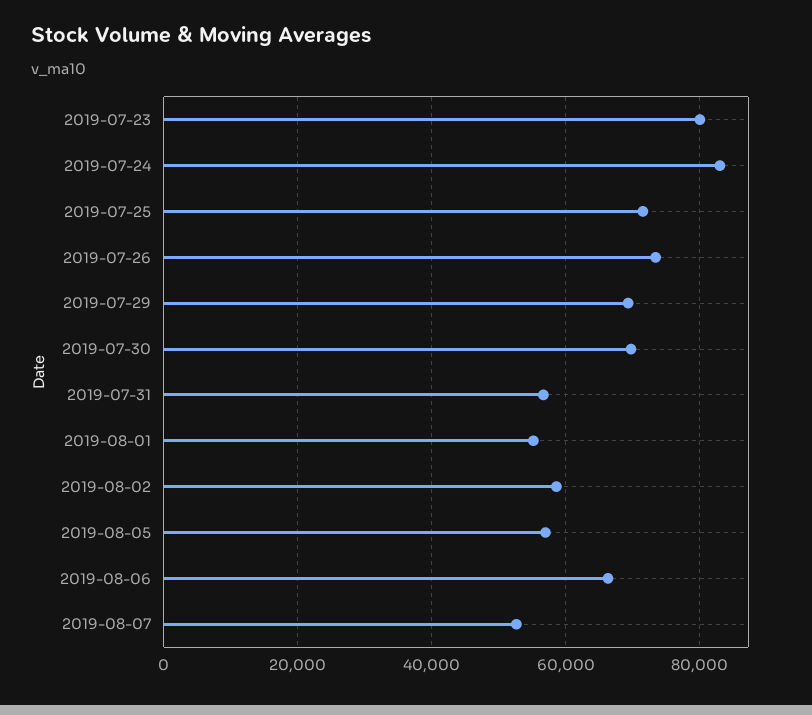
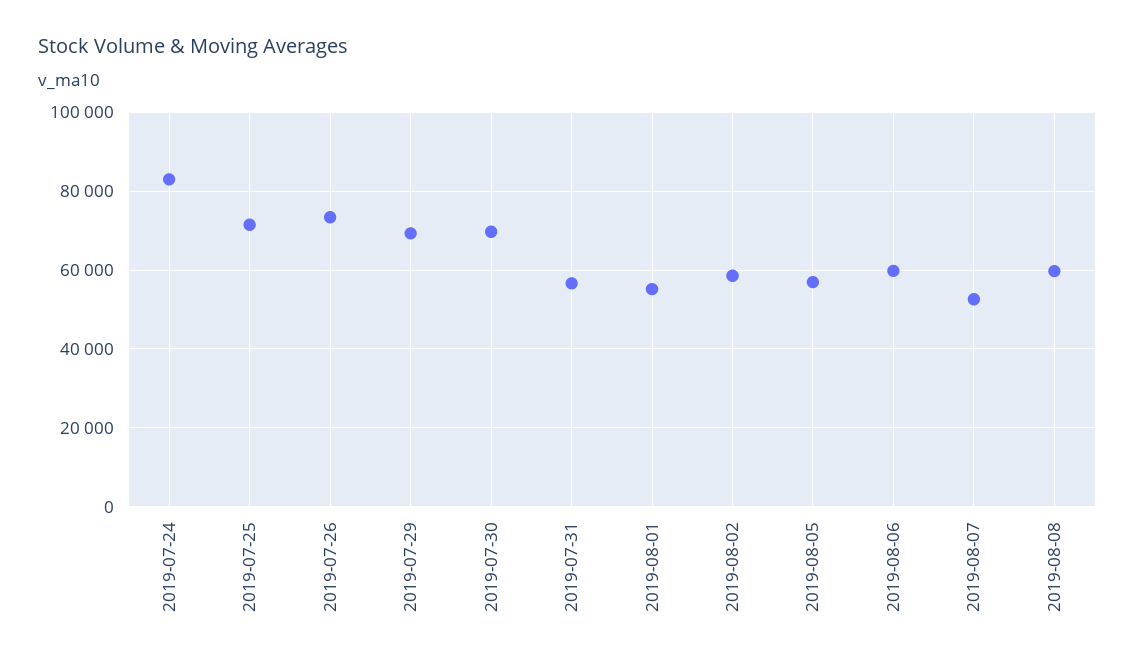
2019-07-23: 80000 -> none
2019-08-06: 66000 -> 60000
2019-08-08: none -> 60000

